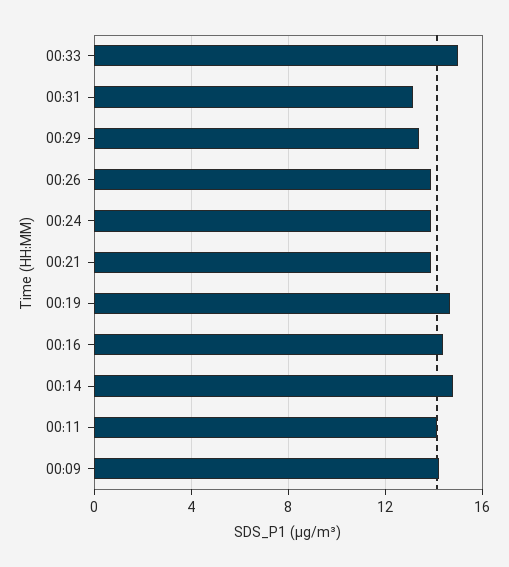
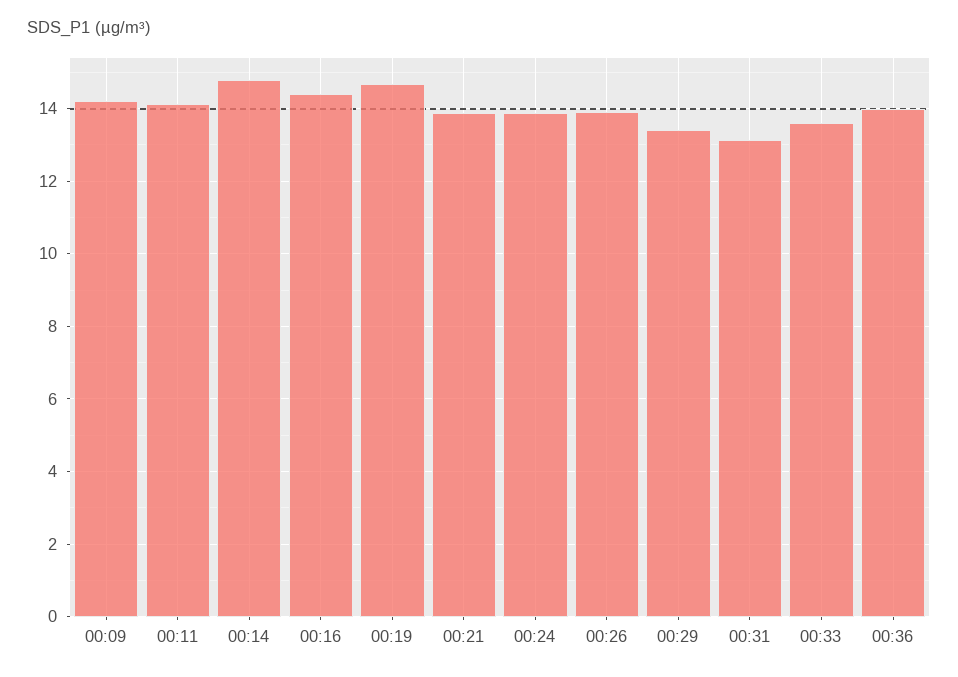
00:33: 15 -> 13.6
00:36: none -> 14

